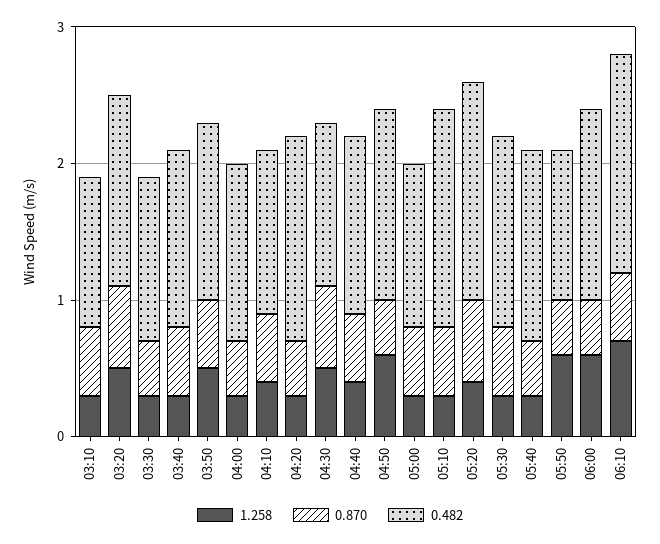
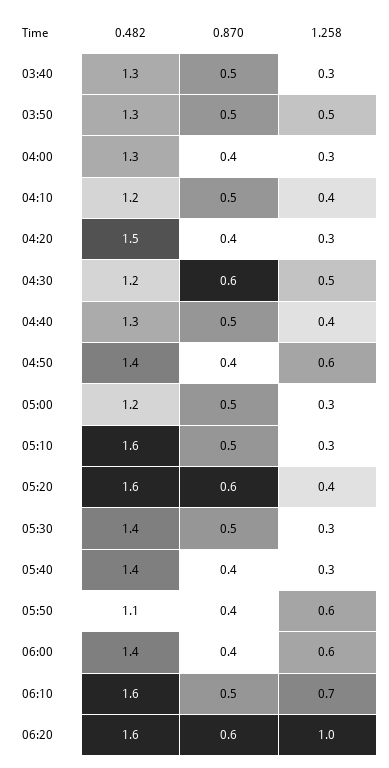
1.258, 03:10: 0.3 -> none
0.870, 03:10: 0.5 -> none
0.482, 03:10: 1.1 -> none
1.258, 03:20: 0.5 -> none
0.870, 03:20: 0.6 -> none
0.482, 03:20: 1.4 -> none
1.258, 03:30: 0.3 -> none
0.870, 03:30: 0.4 -> none
0.482, 03:30: 1.2 -> none
0.482, 06:20: none -> 1.6
0.870, 06:20: none -> 0.6
1.258, 06:20: none -> 1

